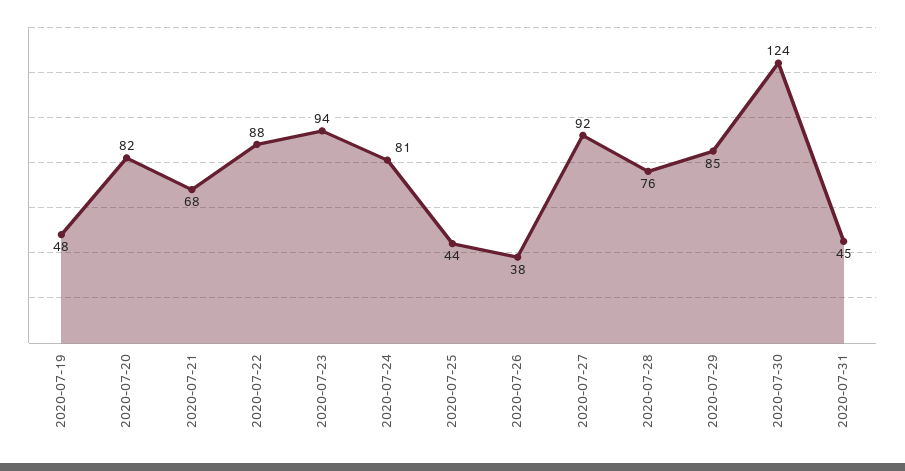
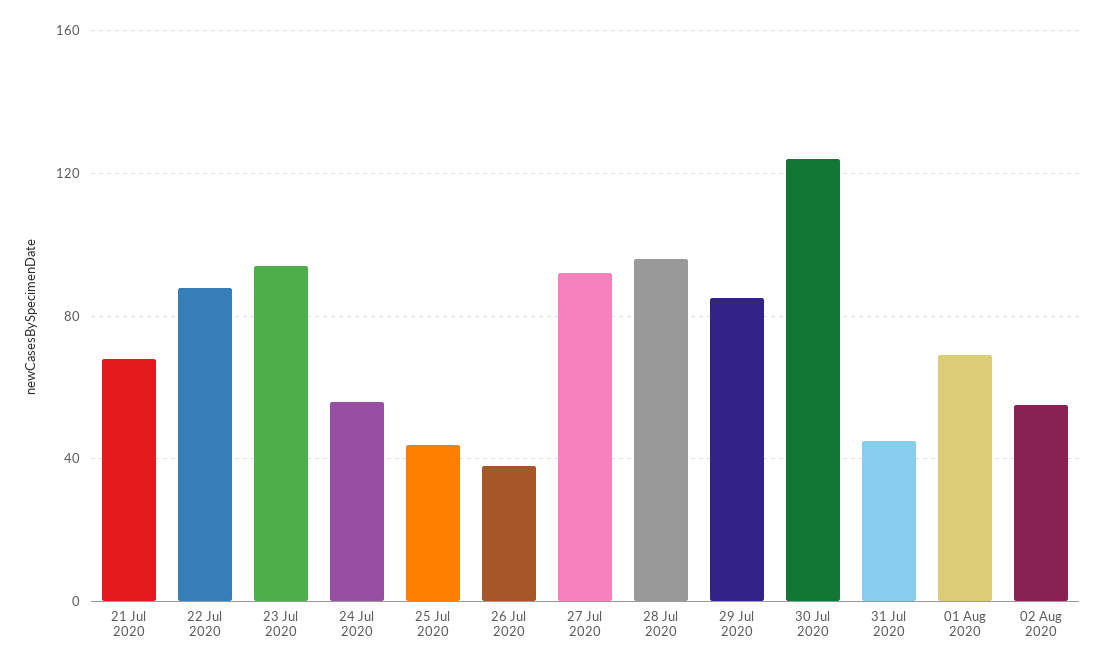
2020-07-19: 48 -> none
2020-07-20: 82 -> none
2020-07-24: 81 -> 55
2020-07-28: 76 -> 95
01 Aug 2020: none -> 70
02 Aug 2020: none -> 55

